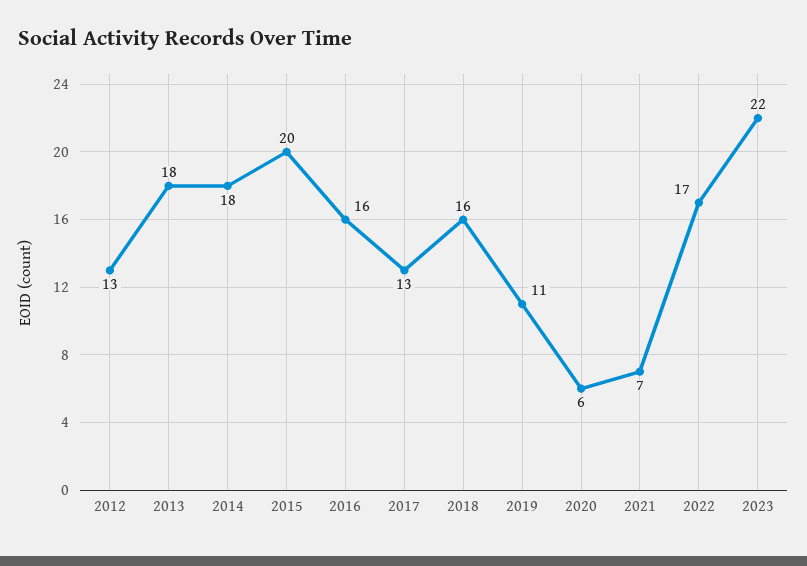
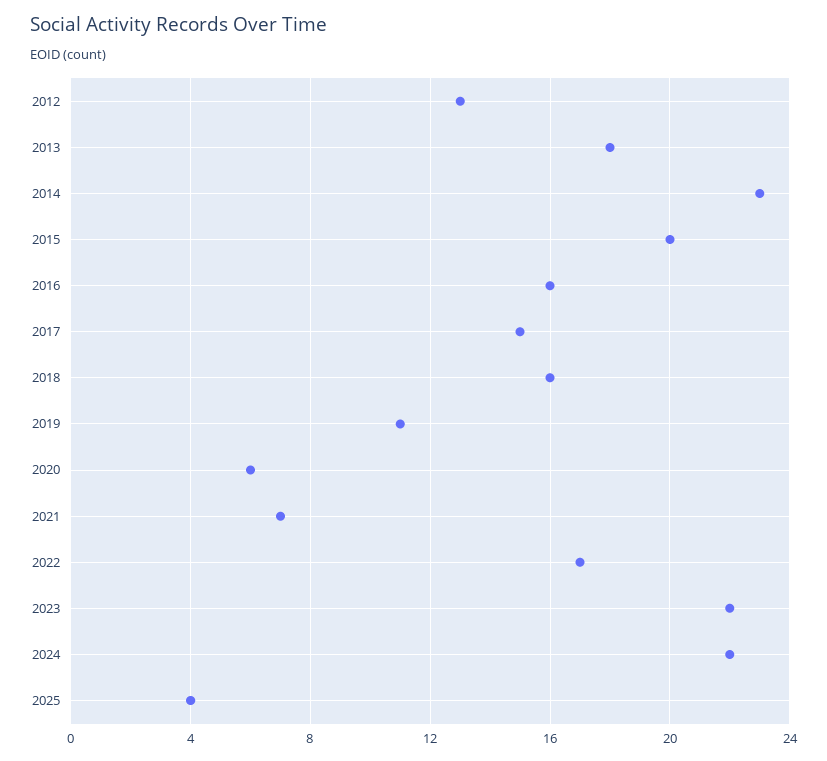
2014: 18 -> 23
2017: 13 -> 15
2024: none -> 22
2025: none -> 4

